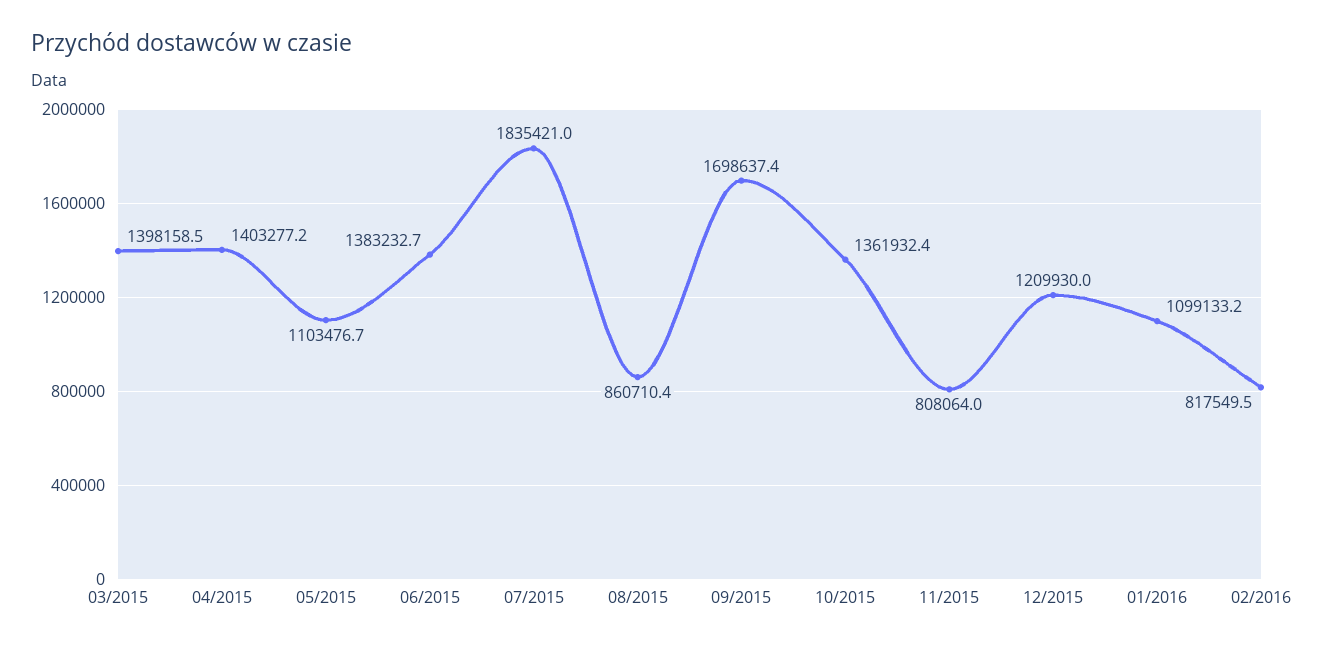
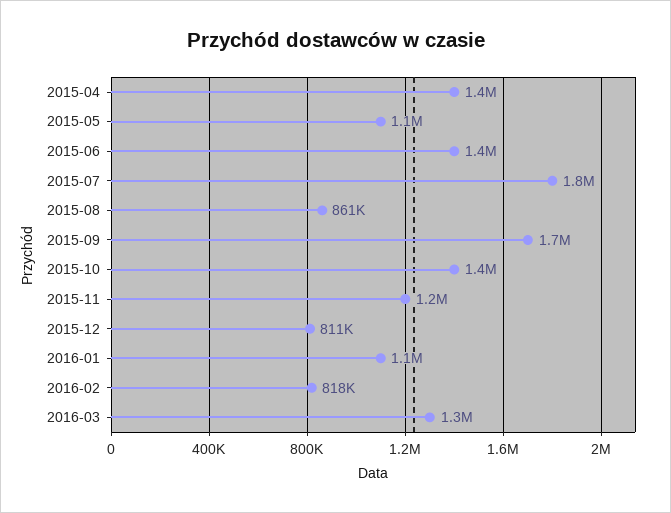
03/2015: 1398158.5 -> none
11/2015: 808064 -> 1200000
12/2015: 1209930 -> 811000
2016-03: none -> 1300000

